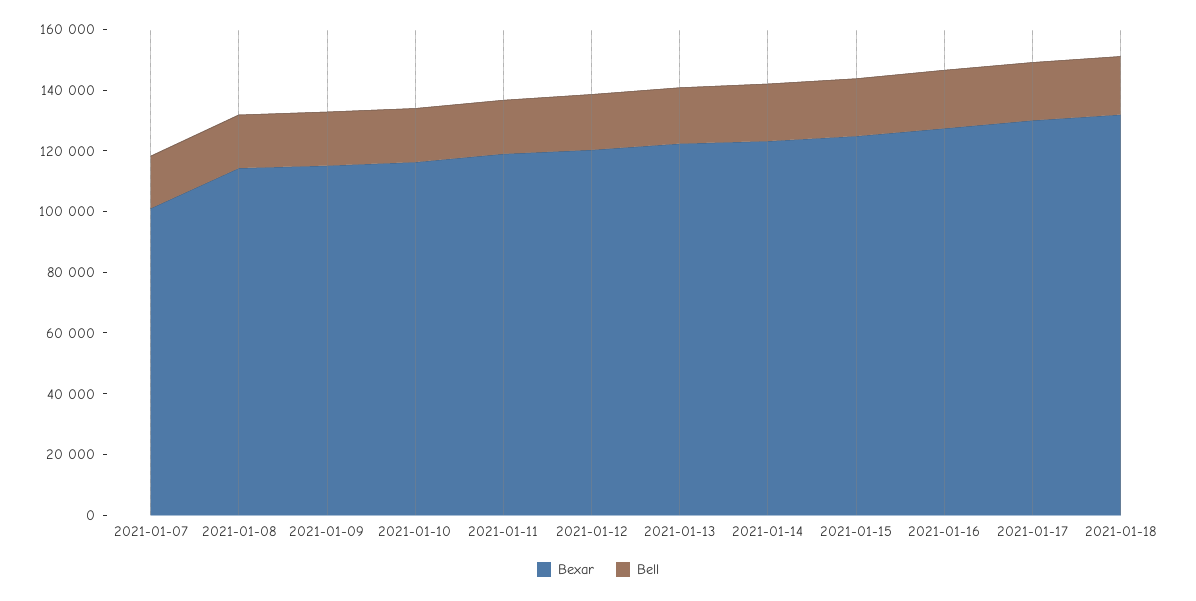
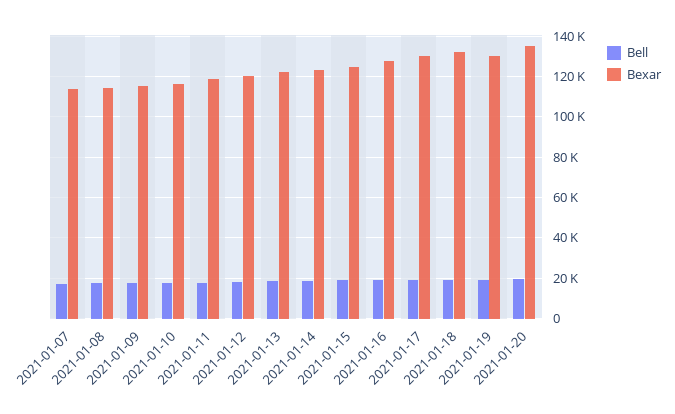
Bexar, 2021-01-07: 100000 -> 115000
Bell, 2021-01-19: none -> 20000
Bexar, 2021-01-19: none -> 130000
Bell, 2021-01-20: none -> 20000
Bexar, 2021-01-20: none -> 135000

